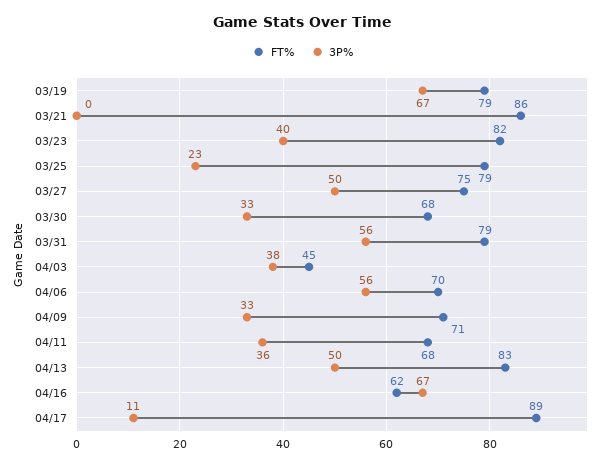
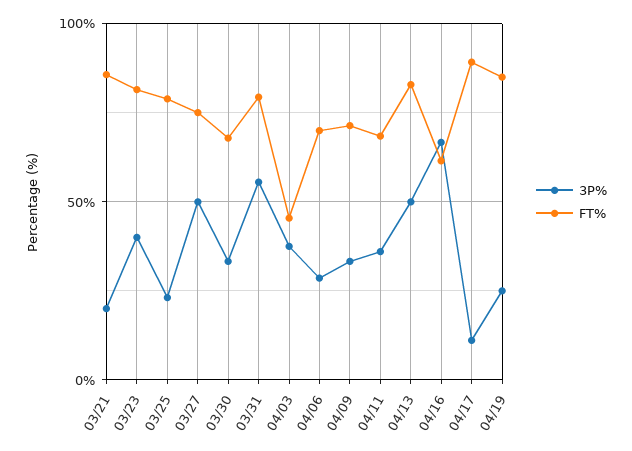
FT%, 03/19: 79 -> none
3P%, 03/19: 67 -> none
3P%, 03/21: 0 -> 20
3P%, 04/06: 56 -> 30
3P%, 04/19: none -> 25
FT%, 04/19: none -> 85

